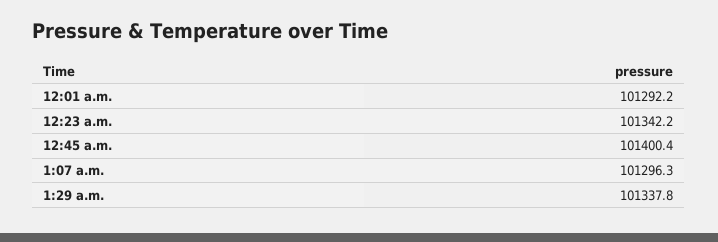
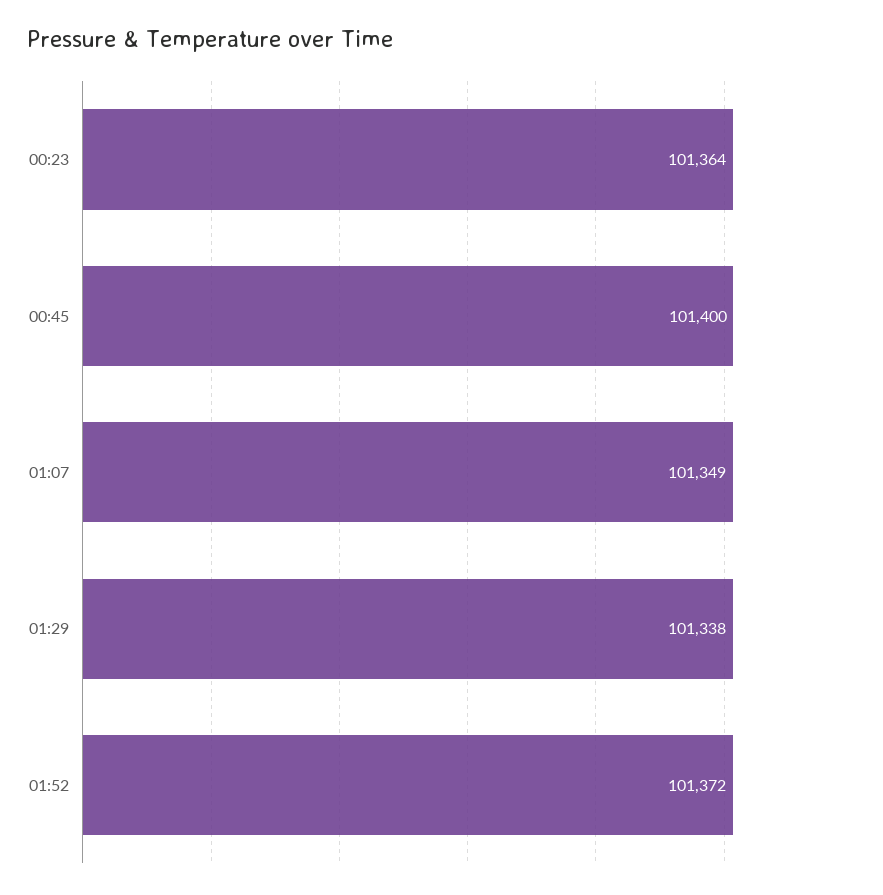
12:01 a.m.: 101292.2 -> none
12:23 a.m.: 101342.2 -> 101364
1:07 a.m.: 101296.3 -> 101349
01:52: none -> 101372

